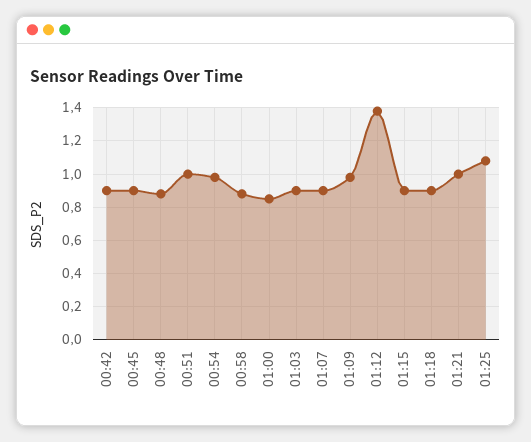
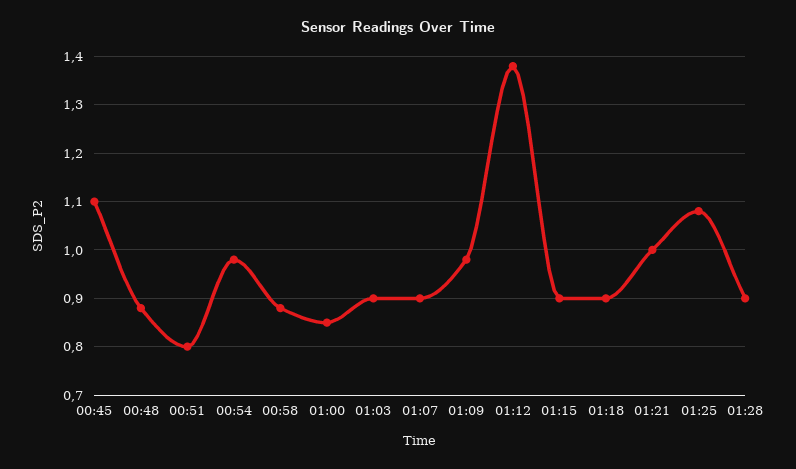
00:42: 0.9 -> none
00:45: 0.9 -> 1.1
00:51: 1 -> 0.8
01:28: none -> 0.9

